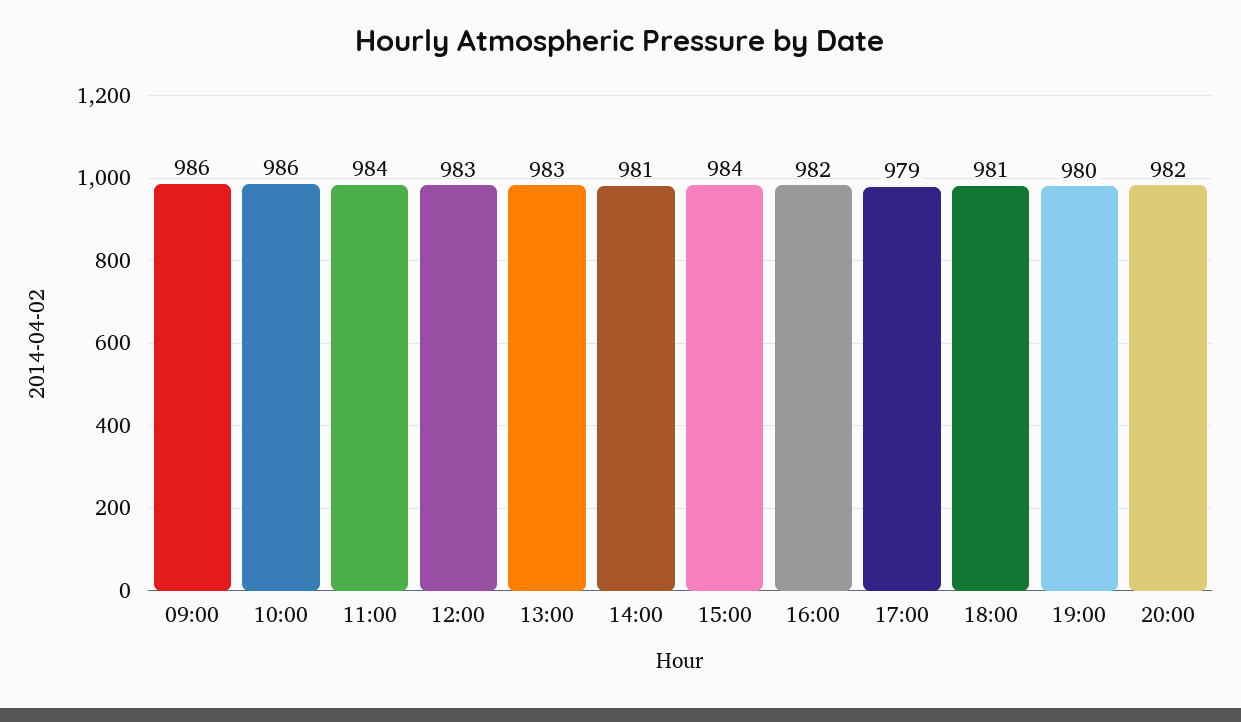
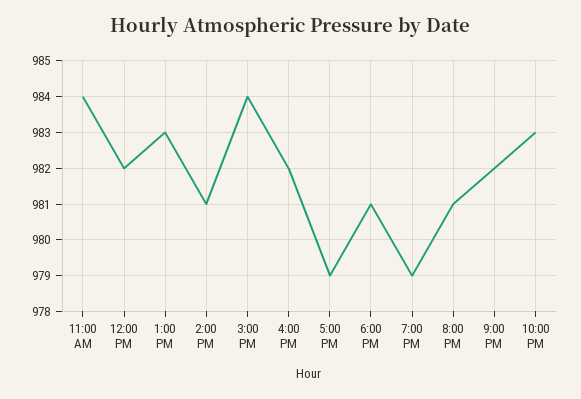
09:00: 986 -> none
10:00: 986 -> none
12:00: 983 -> 982
19:00: 980 -> 979
20:00: 982 -> 981
9:00 PM: none -> 982
10:00 PM: none -> 983

